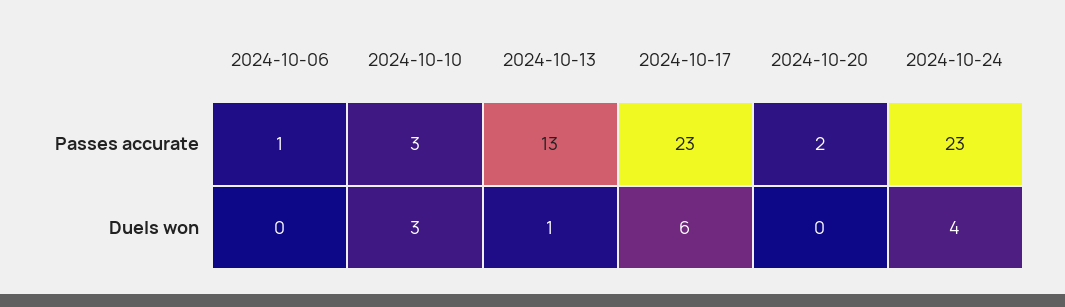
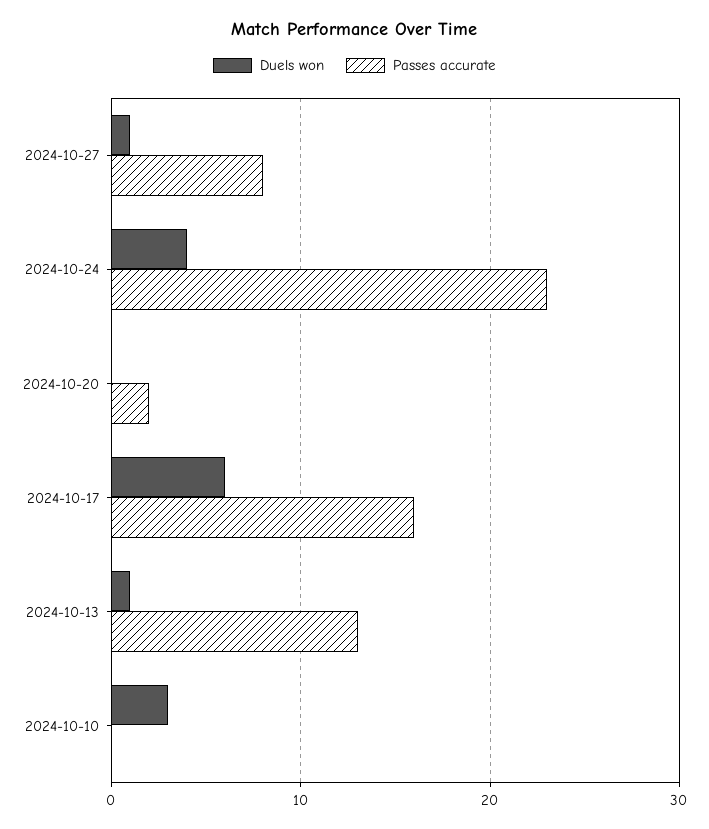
Passes accurate, 2024-10-06: 1 -> none
Passes accurate, 2024-10-10: 3 -> 0
Passes accurate, 2024-10-17: 23 -> 16
Duels won, 2024-10-06: 0 -> none
Duels won, 2024-10-27: none -> 1
Passes accurate, 2024-10-27: none -> 8

